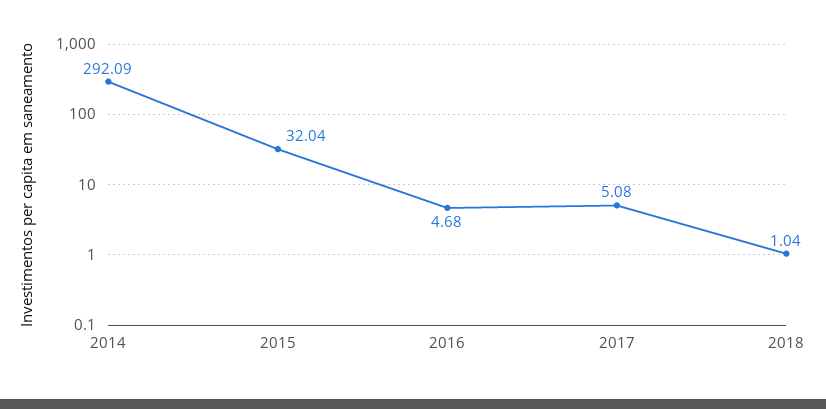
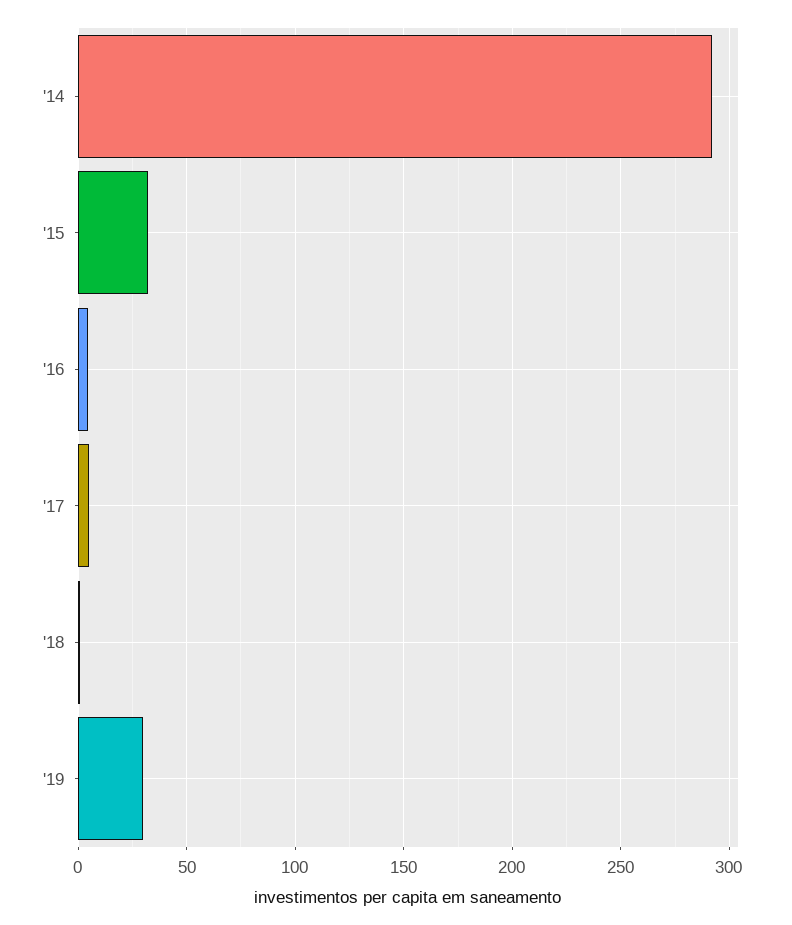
'19: none -> 30

